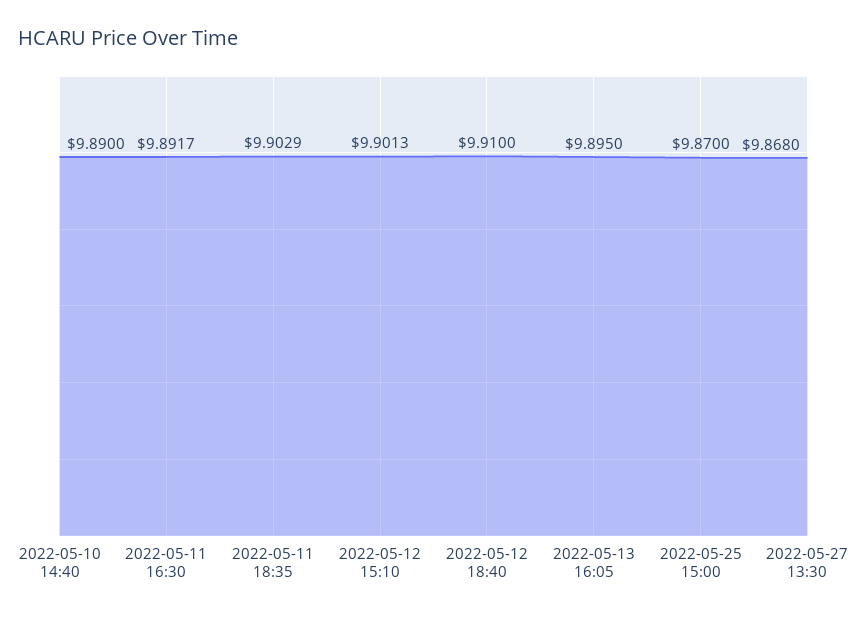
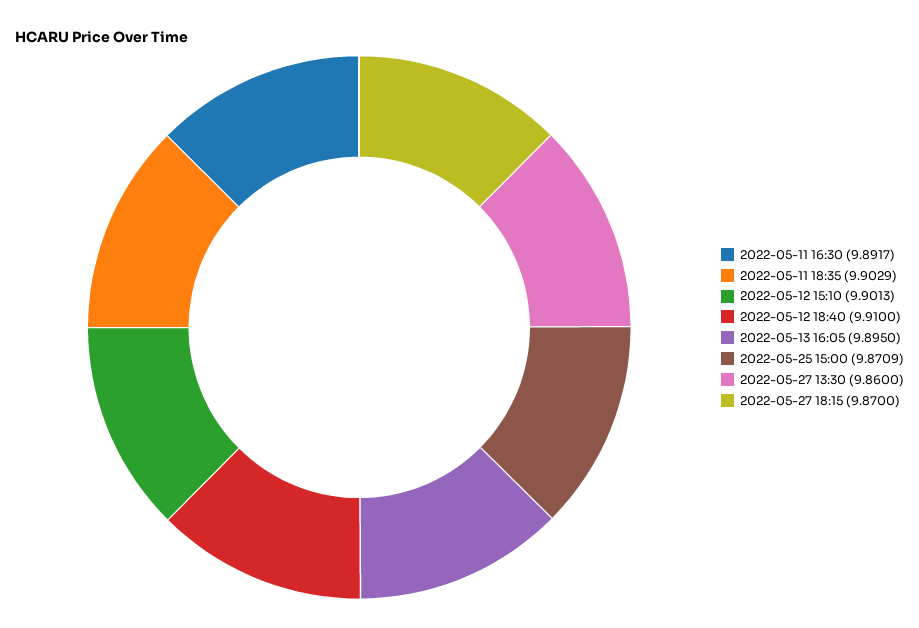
2022-05-10 14:40: 9.89 -> none
2022-05-25 15:00: 9.87 -> 9.8709
2022-05-27 13:30: 9.868 -> 9.86
2022-05-27 18:15: none -> 9.87

